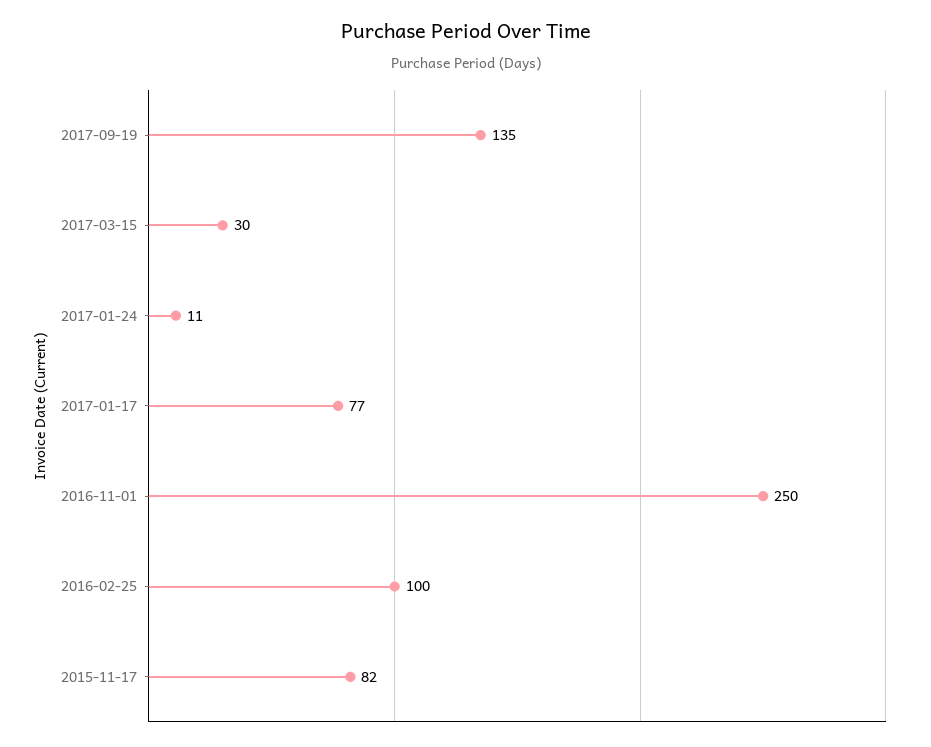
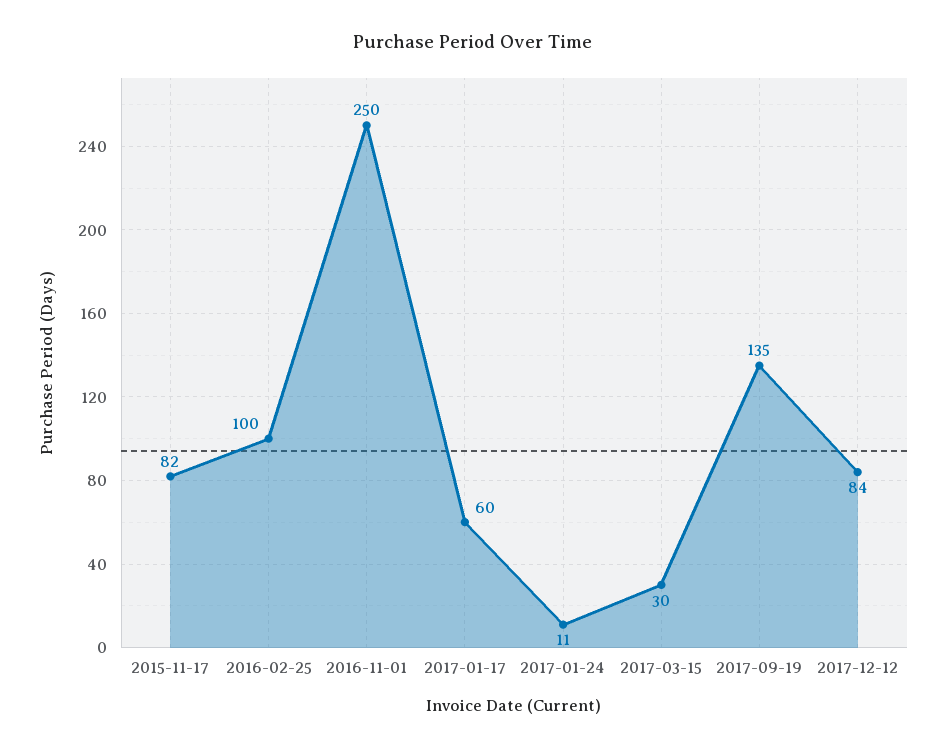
2017-01-17: 77 -> 60
2017-12-12: none -> 84

